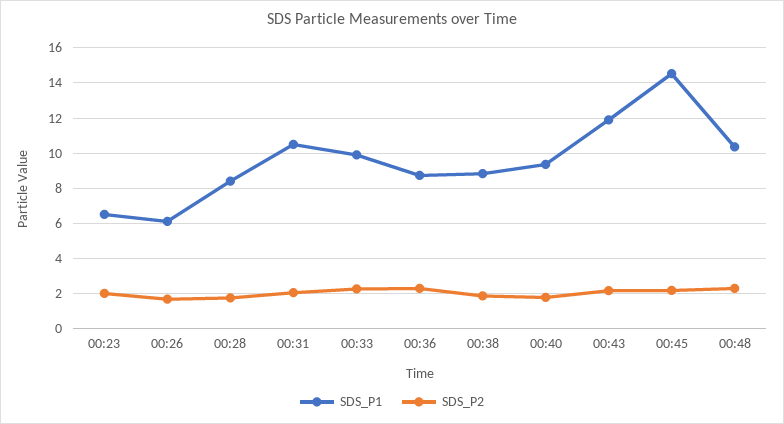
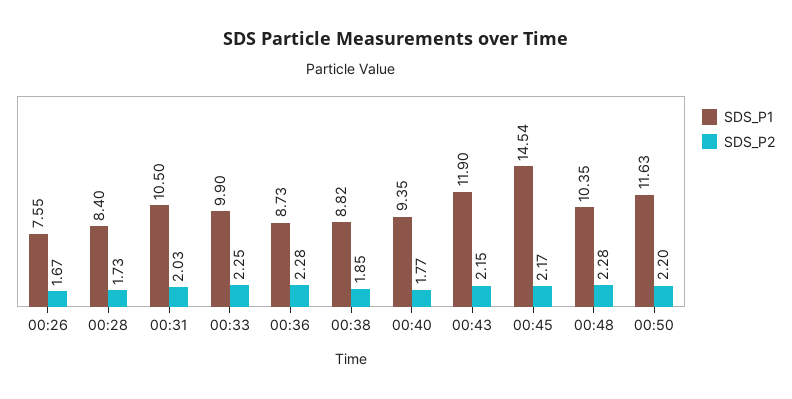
SDS_P1, 00:23: 6.5 -> none
SDS_P2, 00:23: 2 -> none
SDS_P1, 00:26: 6 -> 7.55
SDS_P1, 00:50: none -> 11.63
SDS_P2, 00:50: none -> 2.2

